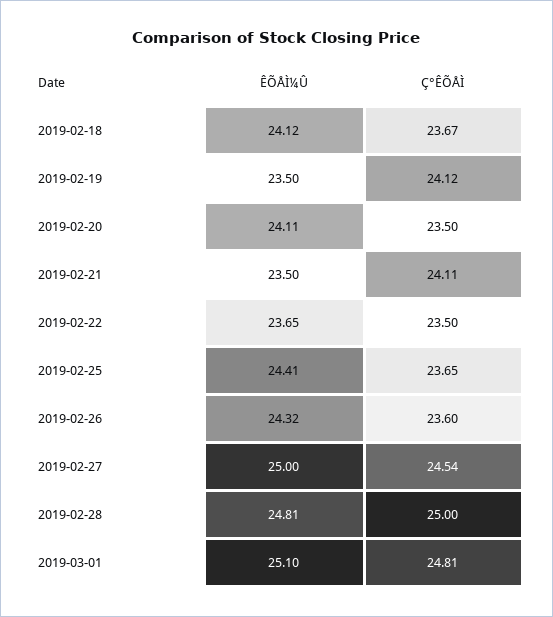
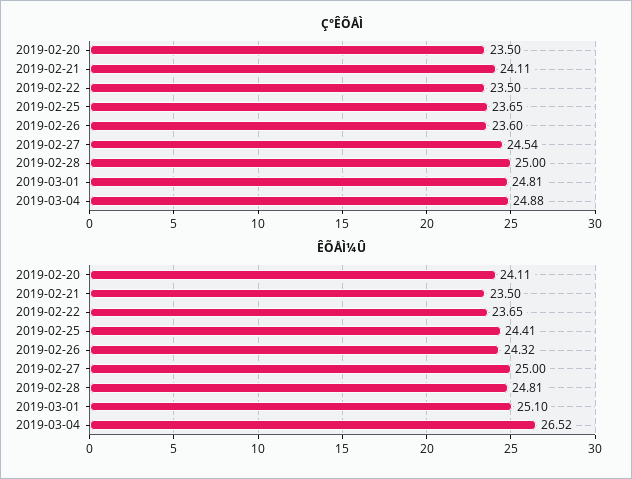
ÊÕÅÌ¼Û, 2019-02-18: 24.12 -> none
Ç°ÊÕÅÌ, 2019-02-18: 23.67 -> none
ÊÕÅÌ¼Û, 2019-02-19: 23.5 -> none
Ç°ÊÕÅÌ, 2019-02-19: 24.12 -> none
Ç°ÊÕÅÌ, 2019-03-04: none -> 24.88
ÊÕÅÌ¼Û, 2019-03-04: none -> 26.52

